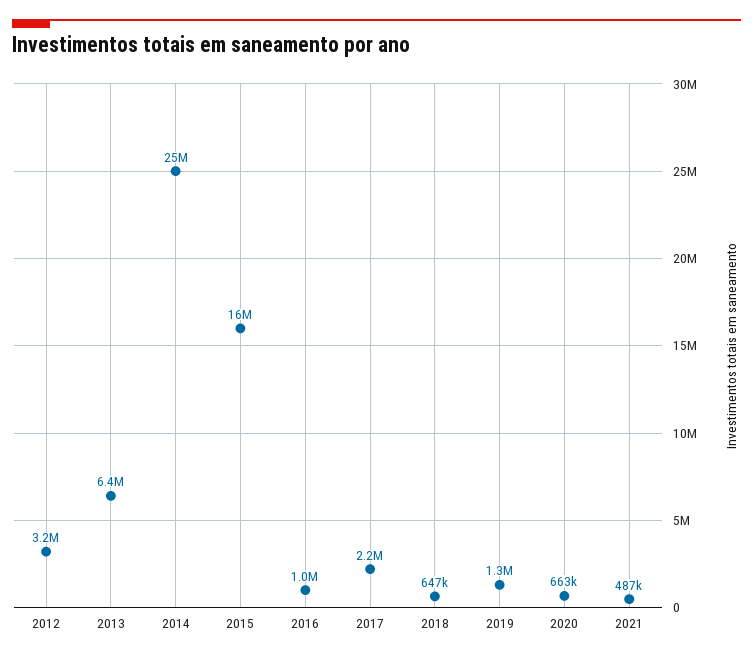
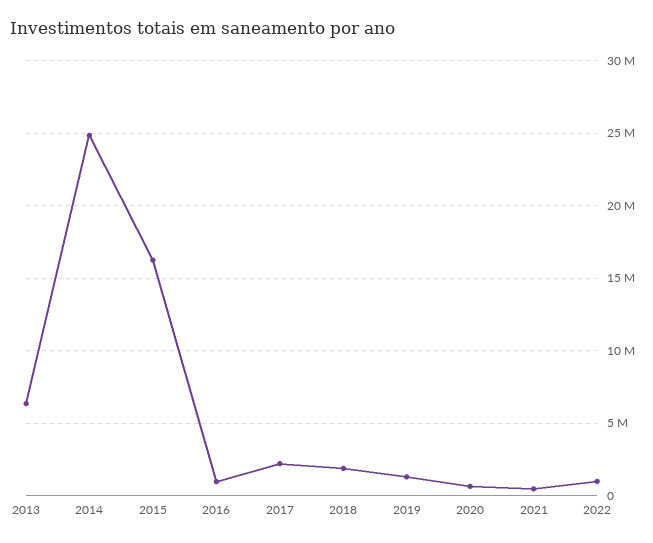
2012: 3200000 -> none
2018: 647000 -> 2000000
2022: none -> 1000000

